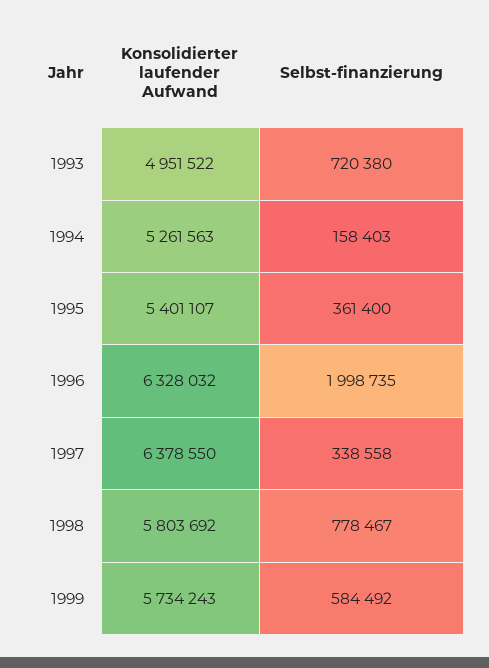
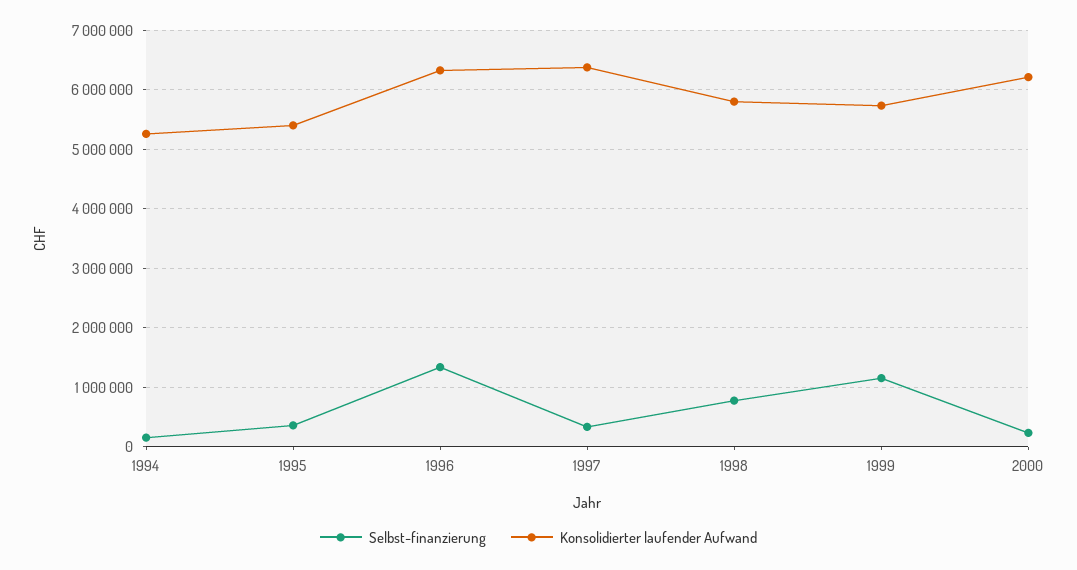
Konsolidierter laufender Aufwand, 1993: 4951522 -> none
Selbst-finanzierung, 1993: 720380 -> none
Selbst-finanzierung, 1996: 1998735 -> 1400000
Selbst-finanzierung, 1999: 584492 -> 1200000
Selbst-finanzierung, 2000: none -> 200000
Konsolidierter laufender Aufwand, 2000: none -> 6200000

